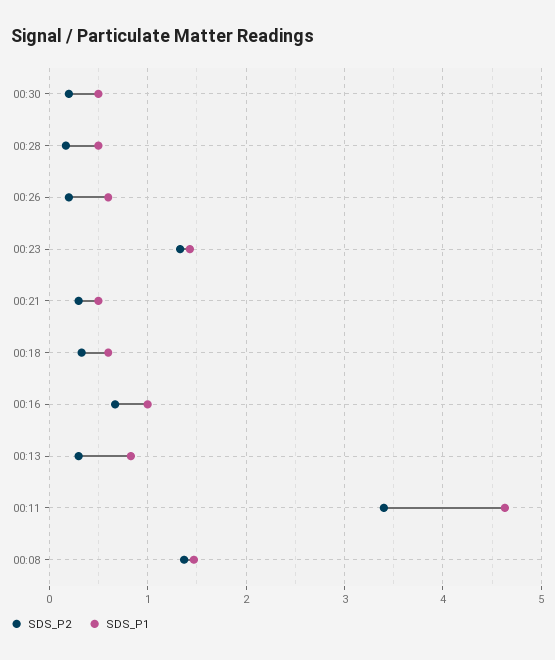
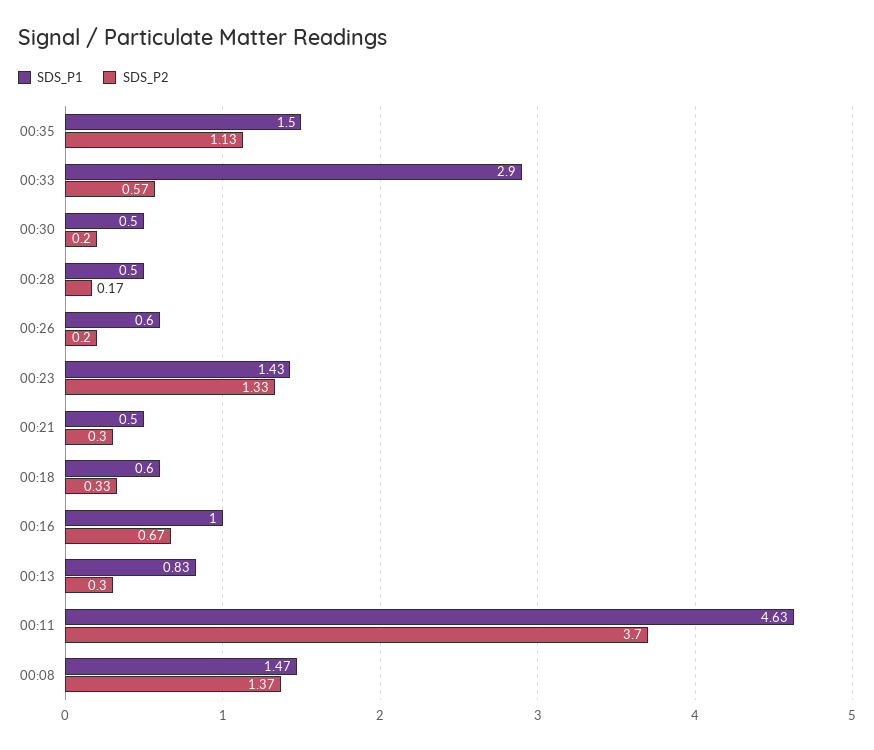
SDS_P2, 00:11: 3.4 -> 3.7
SDS_P1, 00:35: none -> 1.5
SDS_P2, 00:35: none -> 1.13
SDS_P1, 00:33: none -> 2.9
SDS_P2, 00:33: none -> 0.57

